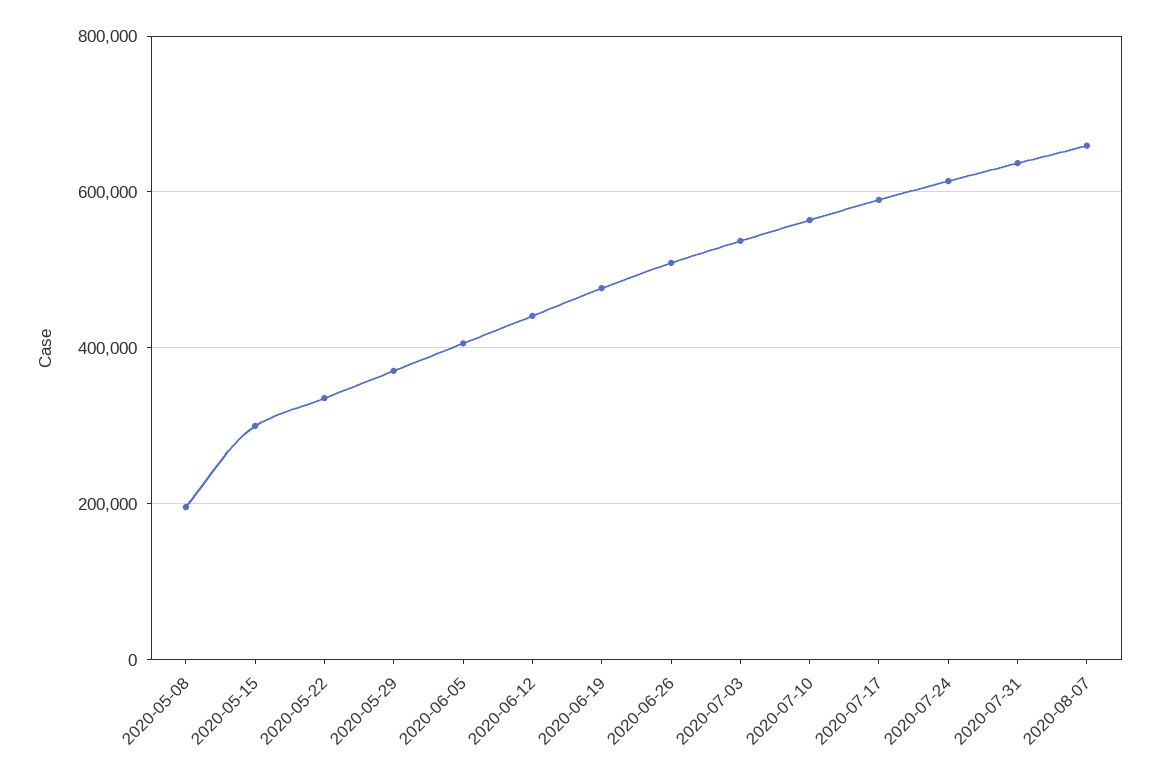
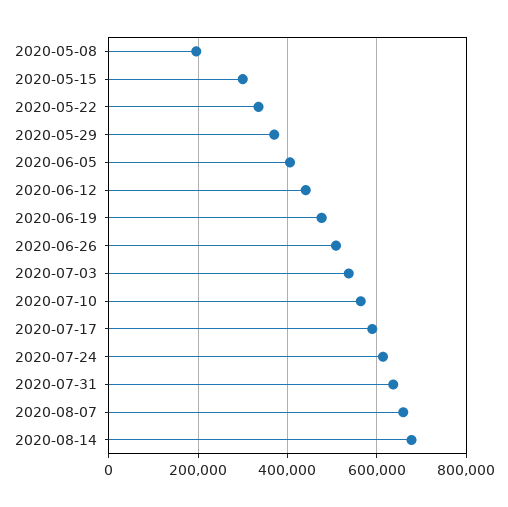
2020-08-14: none -> 680000

